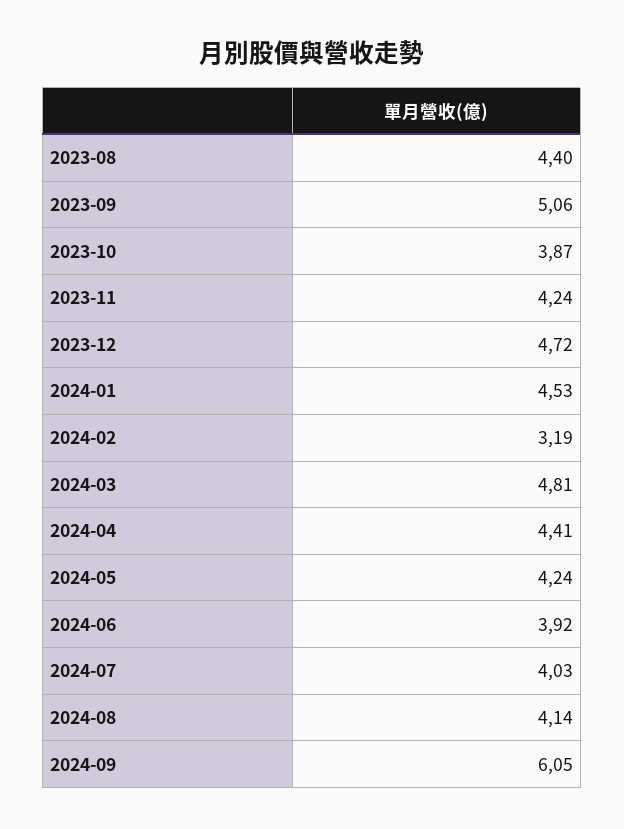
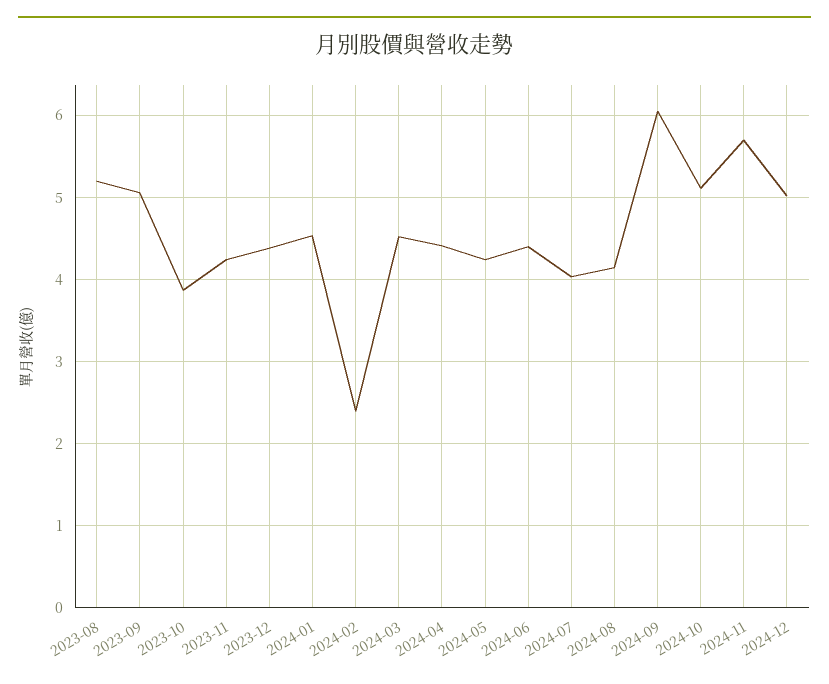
2023-08: 4.4 -> 5.2
2023-12: 4.72 -> 4.4
2024-02: 3.19 -> 2.4
2024-03: 4.81 -> 4.5
2024-06: 3.92 -> 4.4
2024-10: none -> 5.1
2024-11: none -> 5.7
2024-12: none -> 5

